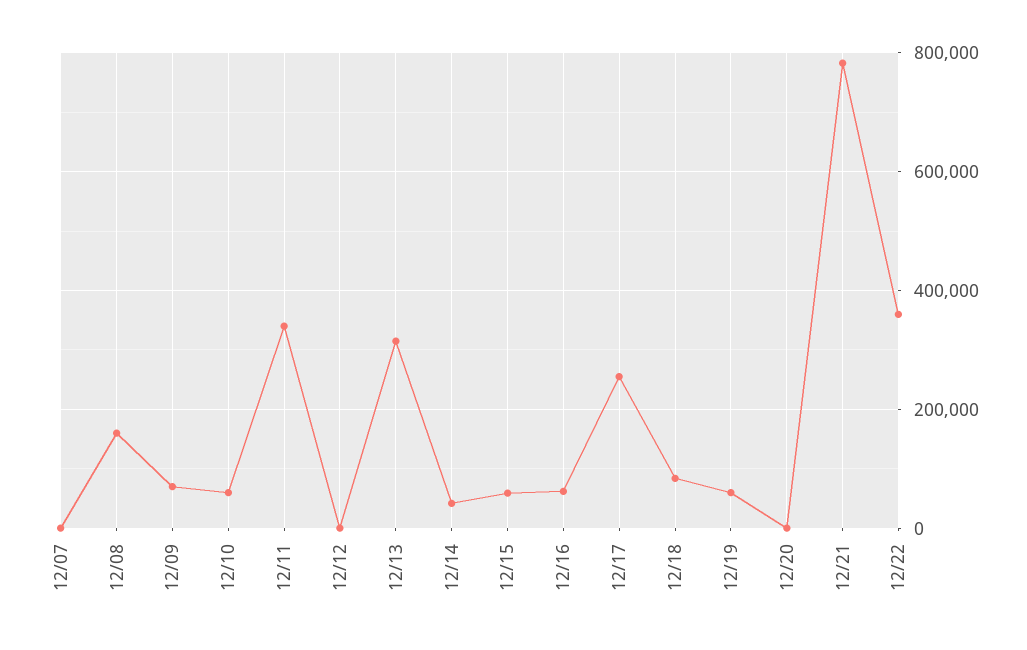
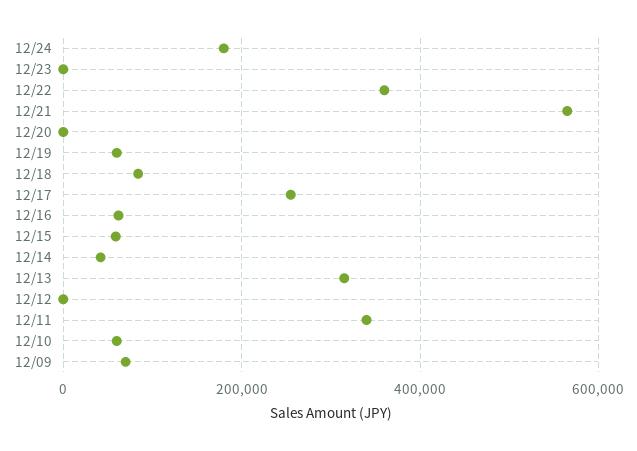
12/07: 0 -> none
12/08: 160000 -> none
12/21: 780000 -> 560000
12/24: none -> 180000
12/23: none -> 0

